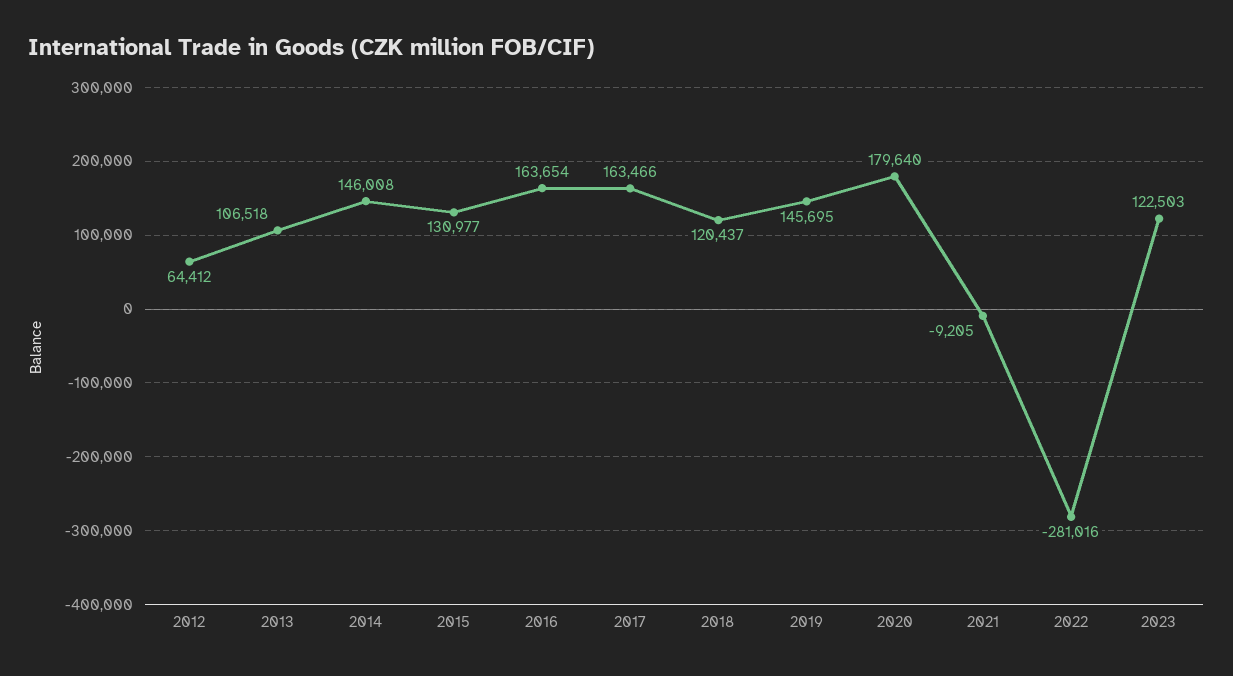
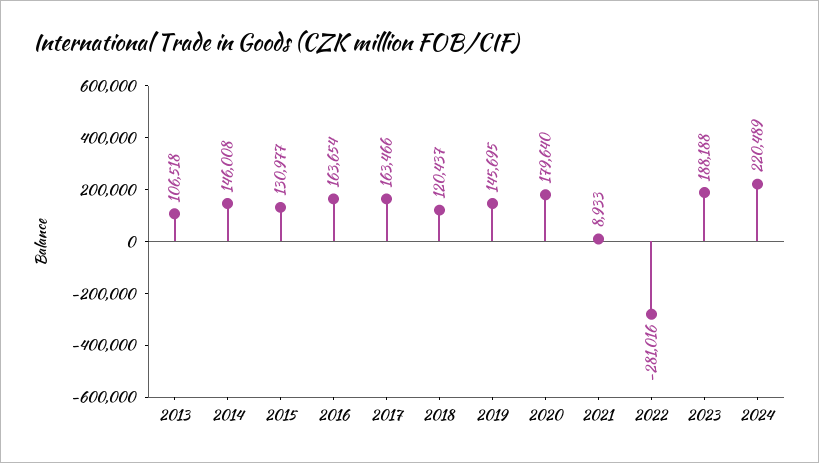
2012: 64412 -> none
2021: -9205 -> 8933
2023: 122503 -> 188188
2024: none -> 220489

